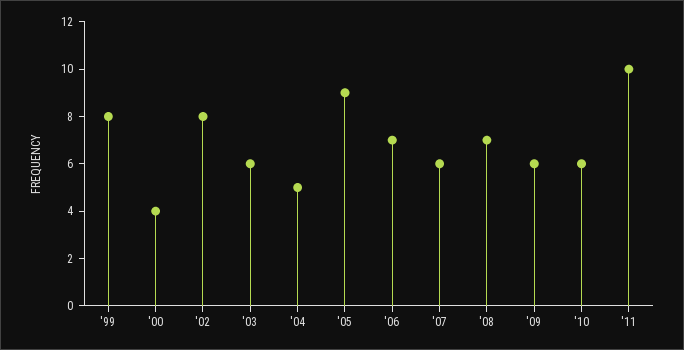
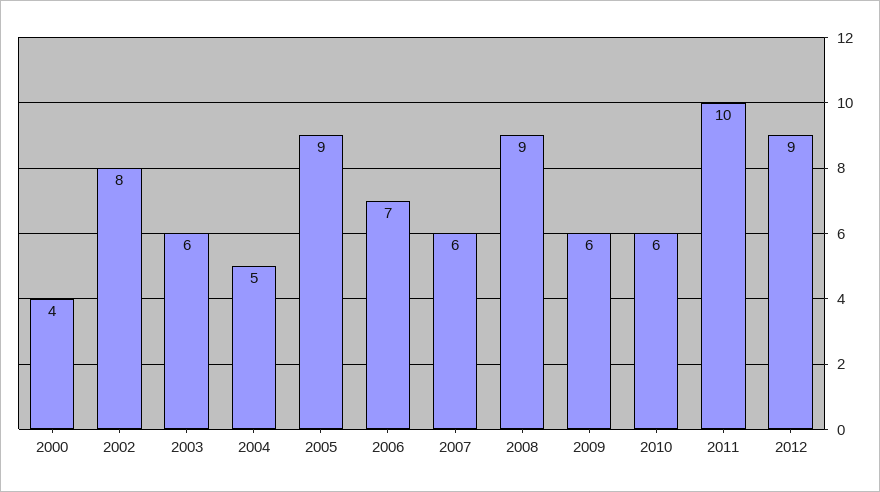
'99: 8 -> none
'08: 7 -> 9
2012: none -> 9

